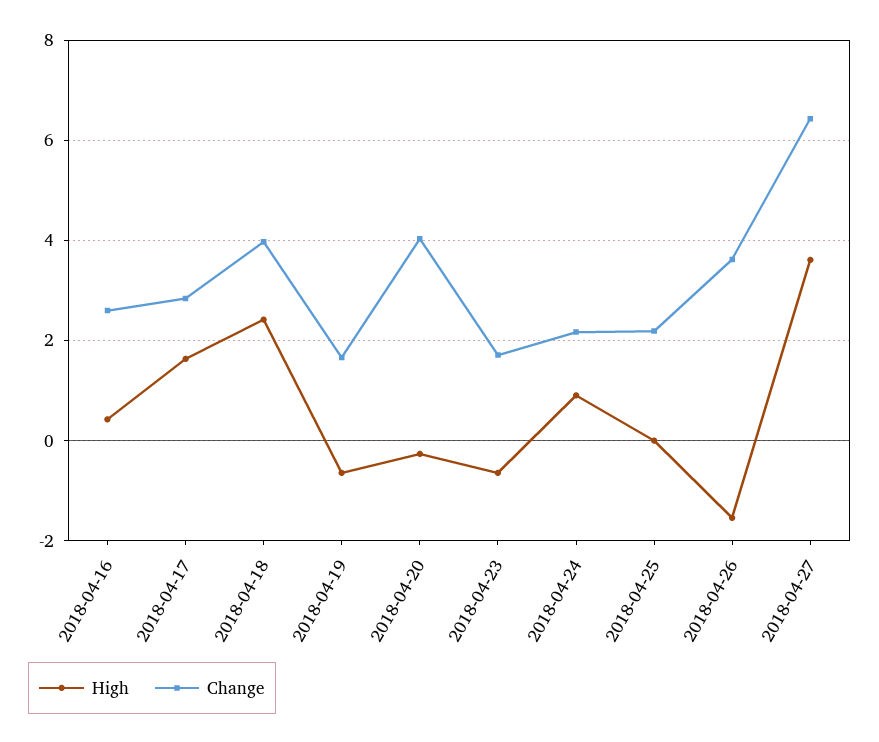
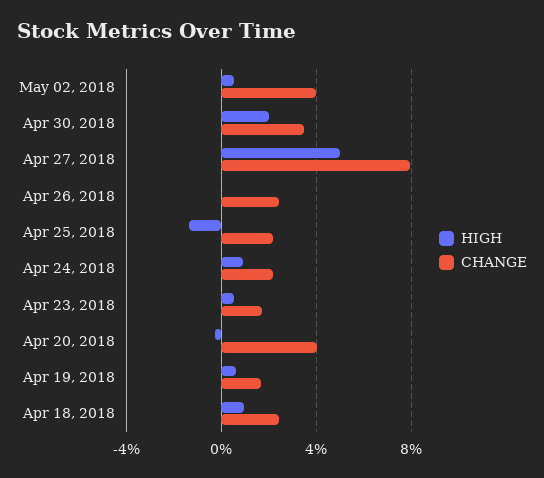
High, 2018-04-16: 0.4 -> none
Change, 2018-04-16: 2.6 -> none
High, 2018-04-17: 1.6 -> none
Change, 2018-04-17: 2.8 -> none
High, 2018-04-18: 2.4 -> 1
Change, 2018-04-18: 4 -> 2.5
High, 2018-04-19: -0.6 -> 0.5
High, 2018-04-23: -0.6 -> 0.5
High, 2018-04-25: 0 -> -1.5
High, 2018-04-26: -1.6 -> 0
Change, 2018-04-26: 3.6 -> 2.5
High, 2018-04-27: 3.6 -> 5
Change, 2018-04-27: 6.4 -> 8
High, May 02, 2018: none -> 0.5
Change, May 02, 2018: none -> 4
High, Apr 30, 2018: none -> 2
Change, Apr 30, 2018: none -> 3.5

